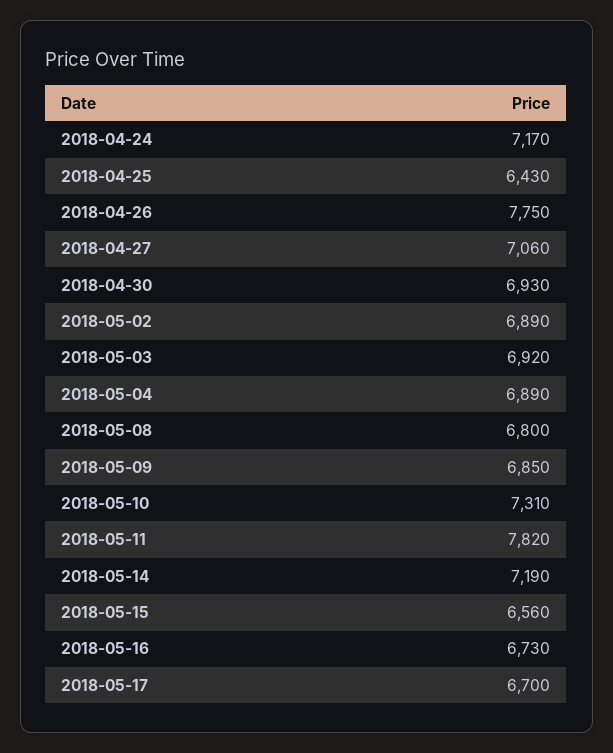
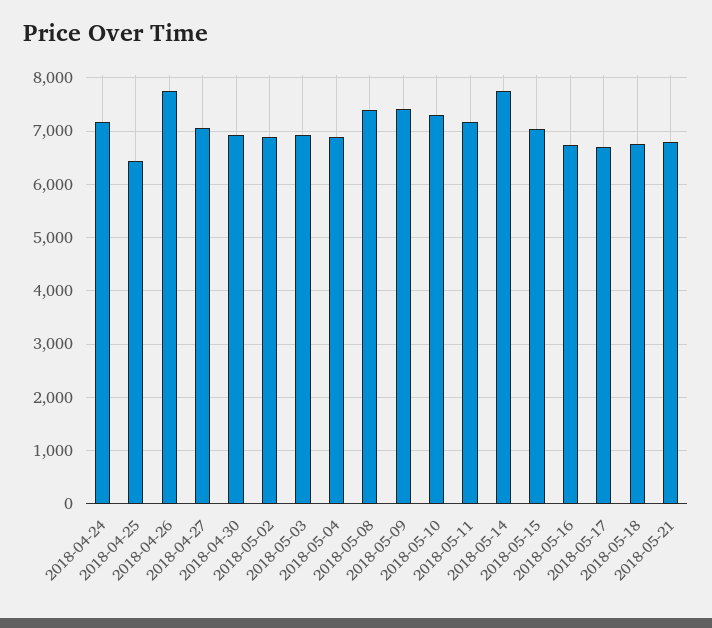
2018-05-08: 6800 -> 7400
2018-05-09: 6850 -> 7400
2018-05-11: 7820 -> 7200
2018-05-14: 7190 -> 7800
2018-05-15: 6560 -> 7000
2018-05-18: none -> 6800
2018-05-21: none -> 6800

